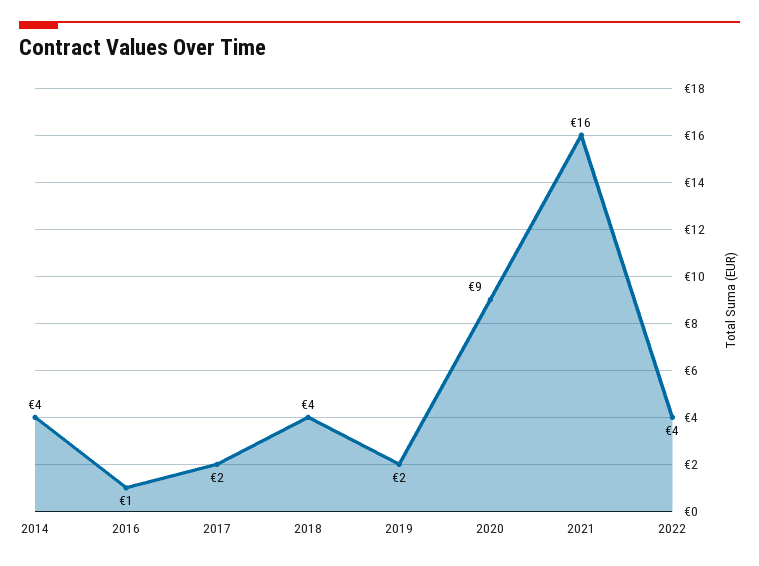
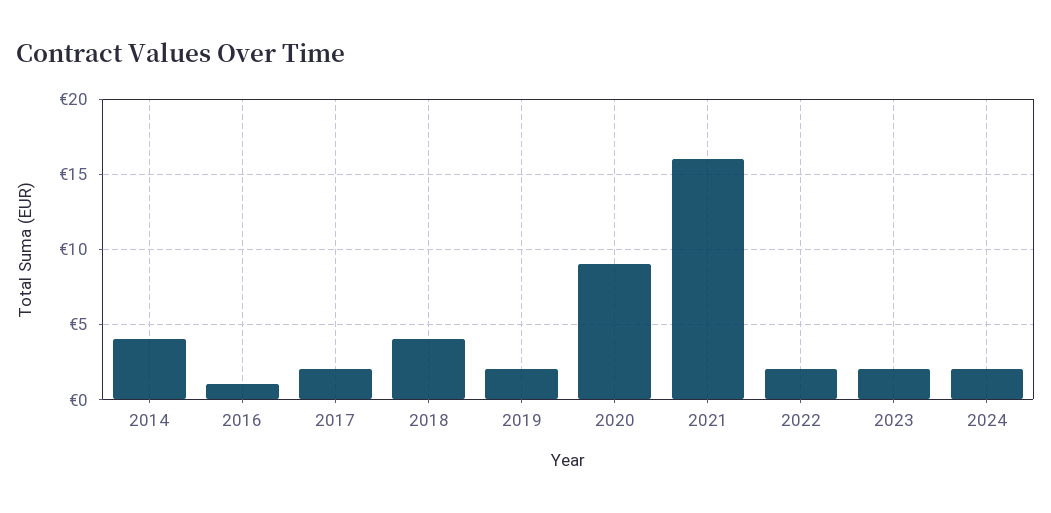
2022: 4 -> 2
2023: none -> 2
2024: none -> 2

